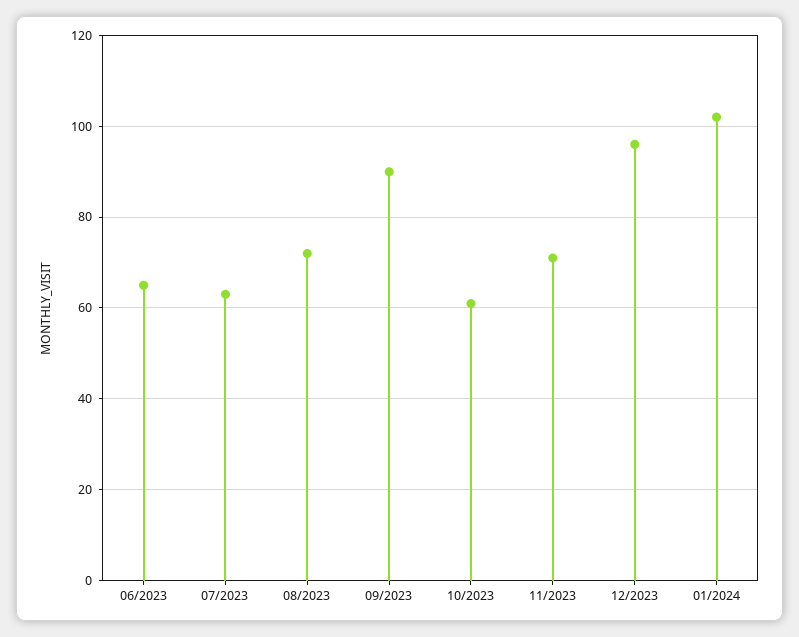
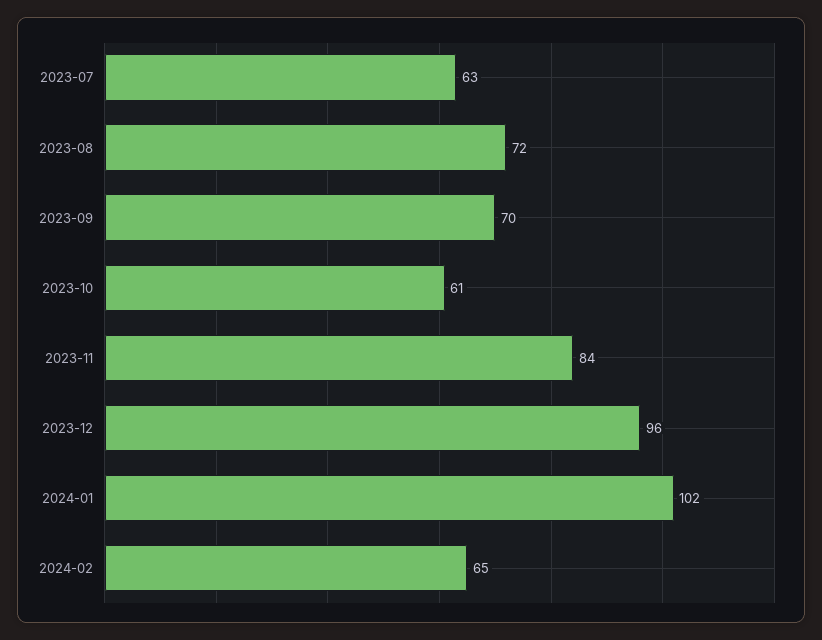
06/2023: 65 -> none
09/2023: 90 -> 70
11/2023: 70 -> 84
2024-02: none -> 65

